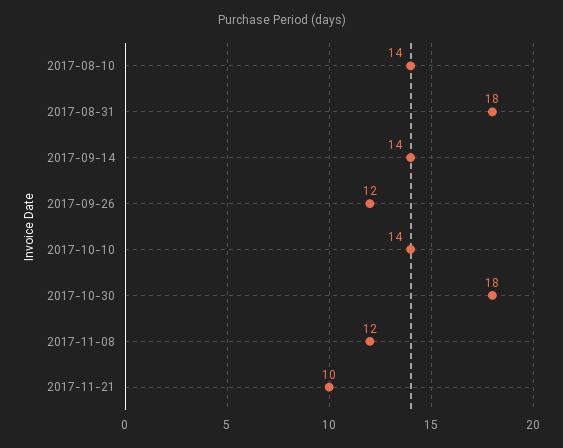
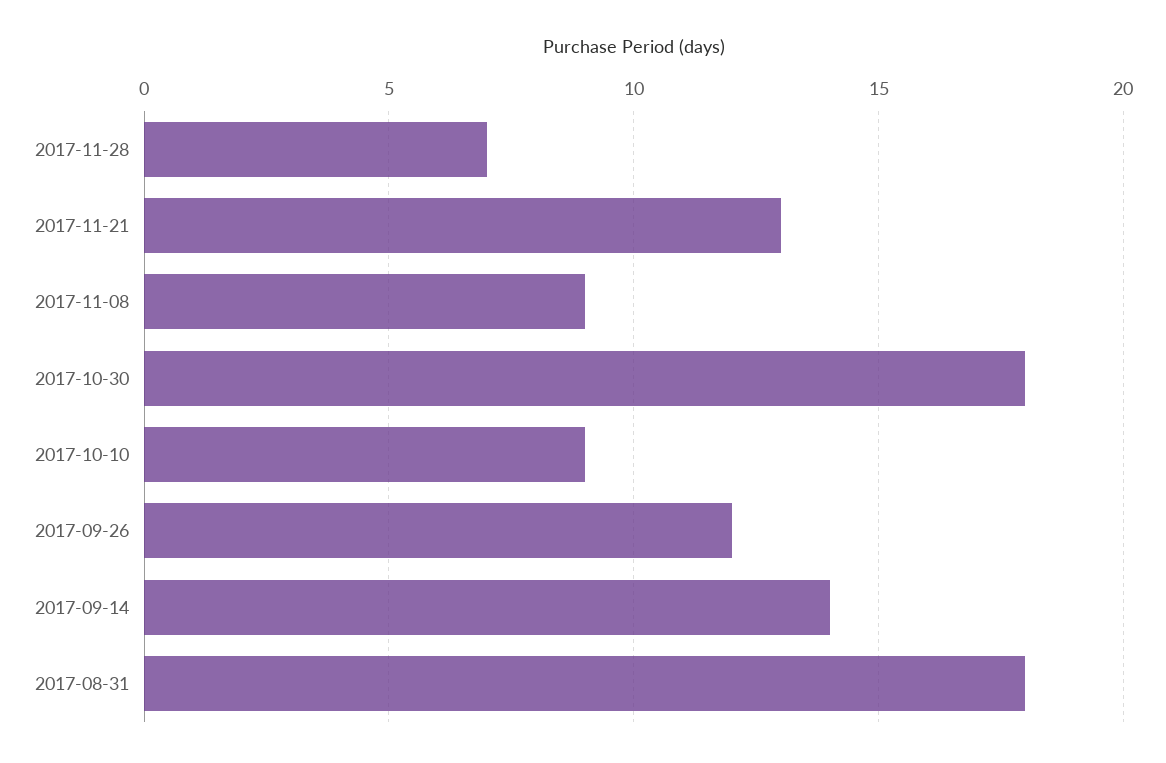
2017-08-10: 14 -> none
2017-10-10: 14 -> 9
2017-11-08: 12 -> 9
2017-11-21: 10 -> 13
2017-11-28: none -> 7

